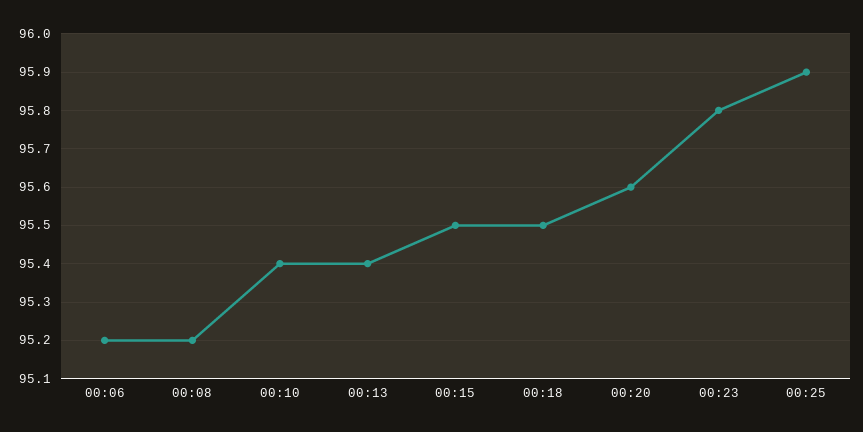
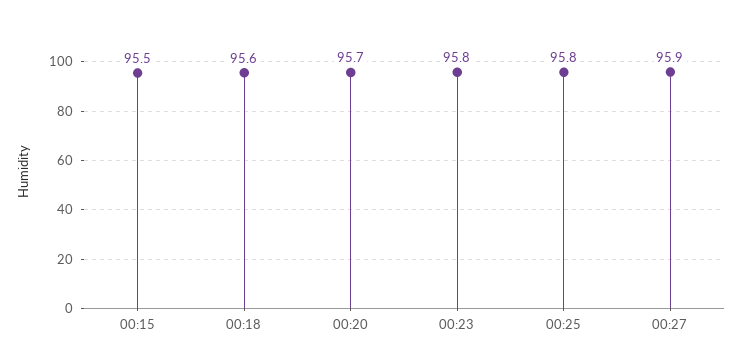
00:06: 95.2 -> none
00:08: 95.2 -> none
00:10: 95.4 -> none
00:13: 95.4 -> none
00:18: 95.5 -> 95.6
00:20: 95.6 -> 95.7
00:25: 95.9 -> 95.8
00:27: none -> 95.9

